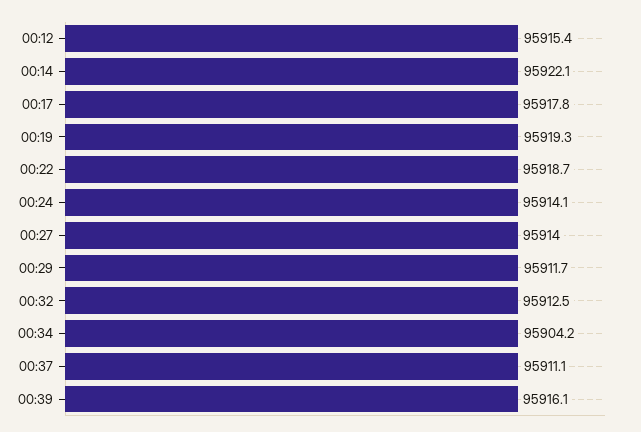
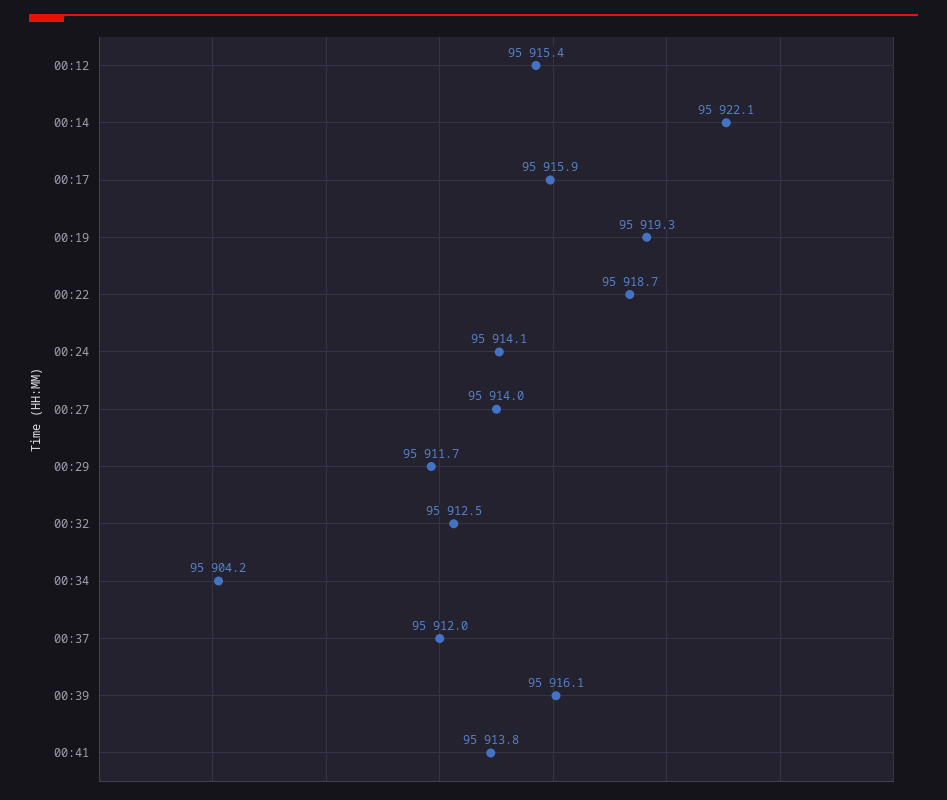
00:17: 95917.8 -> 95915.9
00:37: 95911.1 -> 95912
00:41: none -> 95913.8

